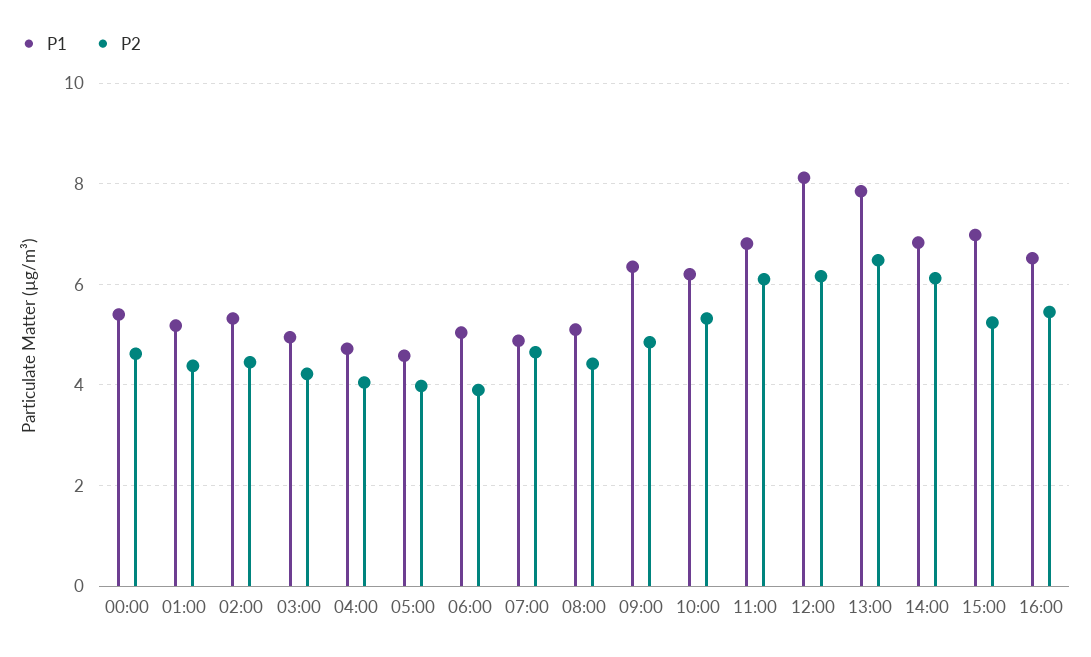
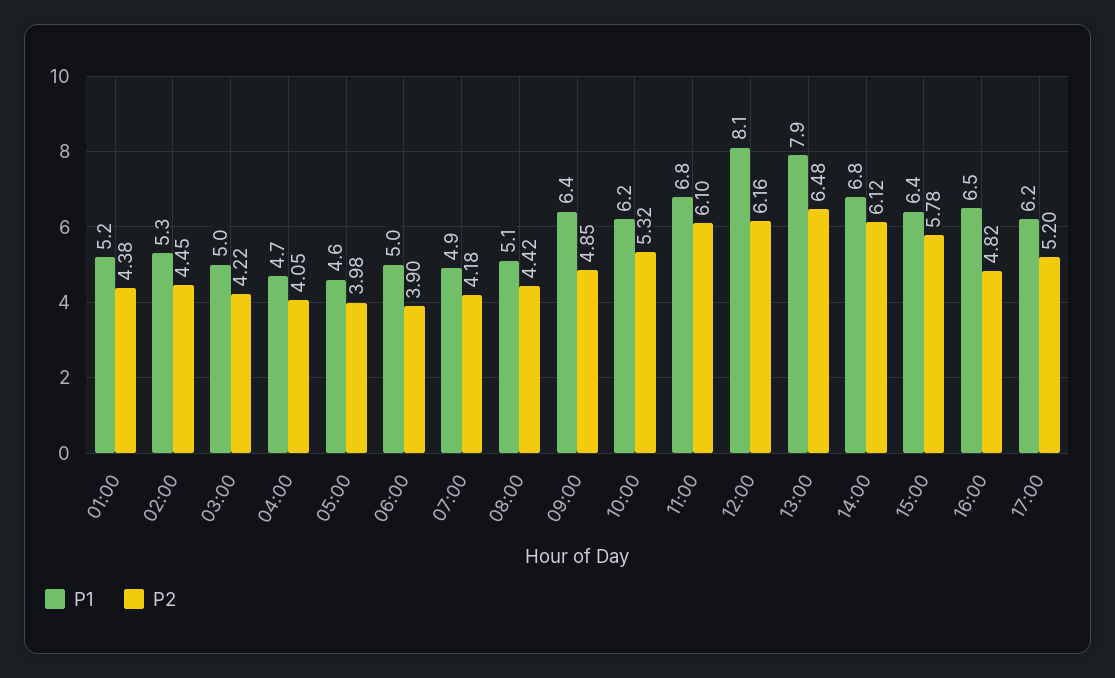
P1, 00:00: 5.4 -> none
P2, 00:00: 4.6 -> none
P2, 07:00: 4.6 -> 4.18
P1, 15:00: 7 -> 6.4
P2, 15:00: 5.2 -> 5.78
P2, 16:00: 5.4 -> 4.82
P1, 17:00: none -> 6.2
P2, 17:00: none -> 5.2

